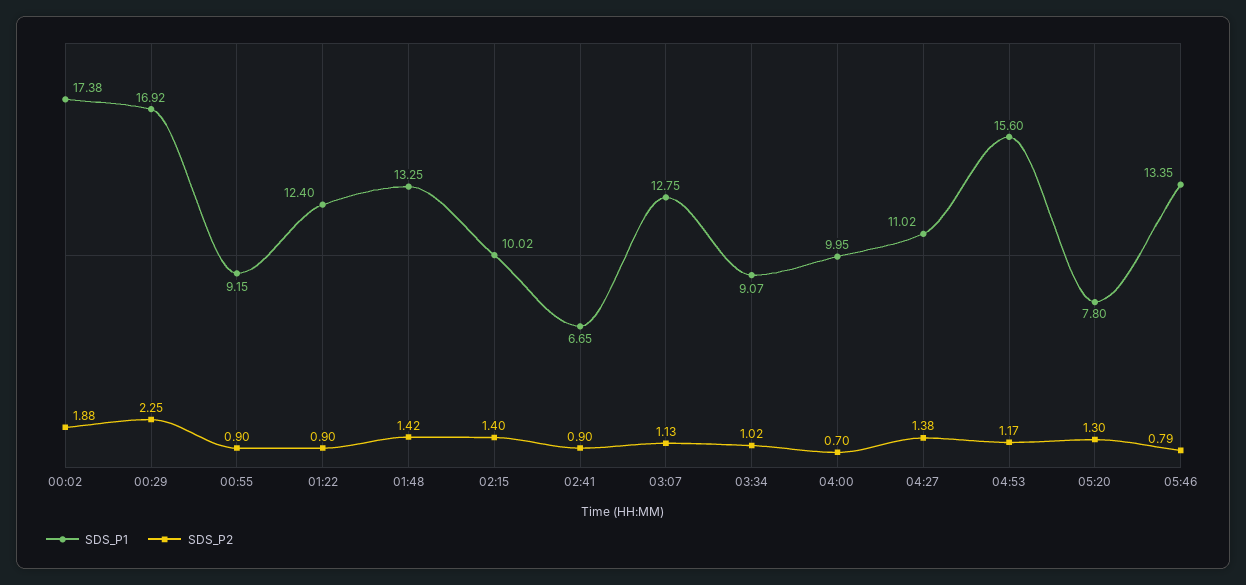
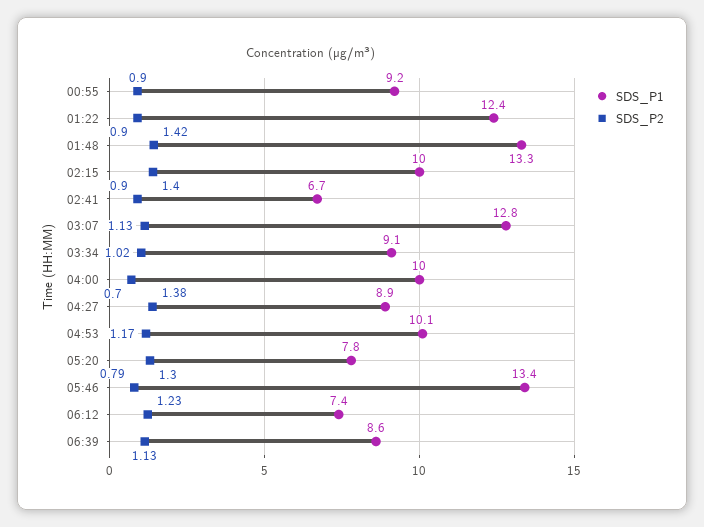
SDS_P1, 00:02: 17.38 -> none
SDS_P2, 00:02: 1.88 -> none
SDS_P1, 00:29: 16.92 -> none
SDS_P2, 00:29: 2.25 -> none
SDS_P1, 04:27: 11.02 -> 8.9
SDS_P1, 04:53: 15.6 -> 10.1
SDS_P1, 06:12: none -> 7.4
SDS_P2, 06:12: none -> 1.23
SDS_P1, 06:39: none -> 8.6
SDS_P2, 06:39: none -> 1.13

